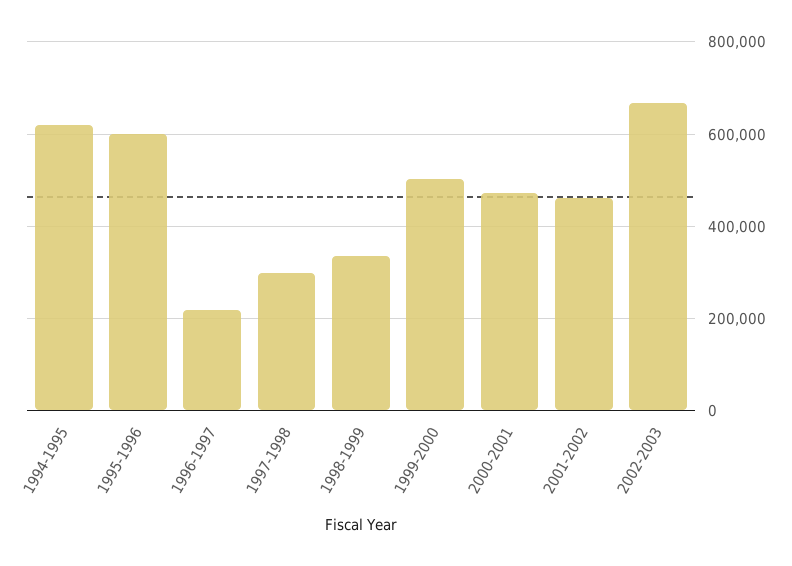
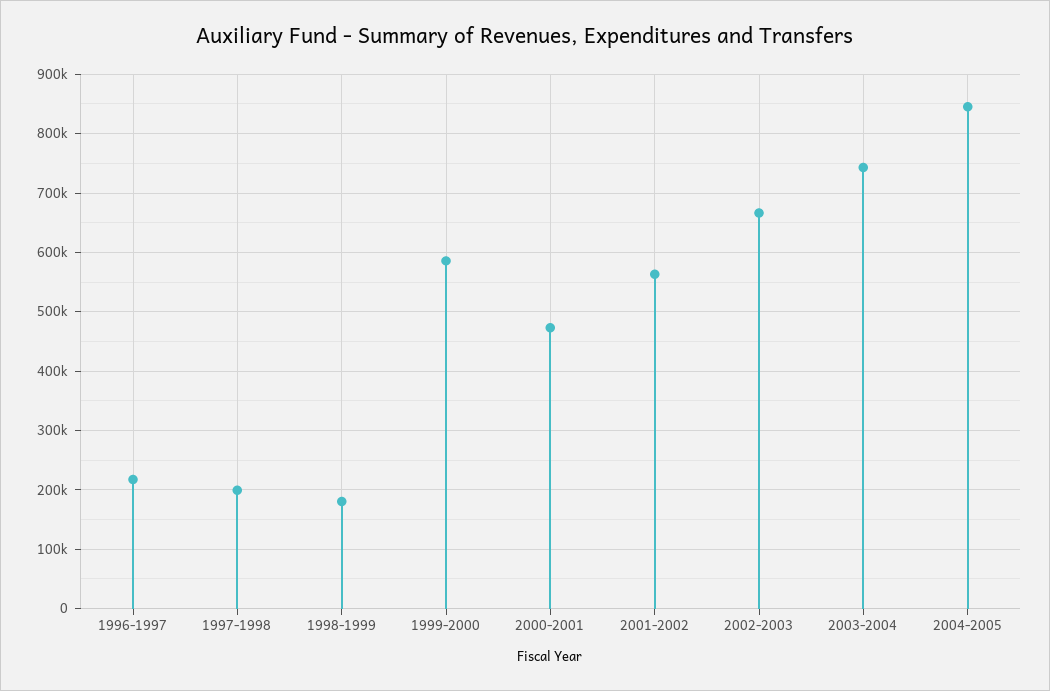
1994-1995: 620000 -> none
1995-1996: 600000 -> none
1997-1998: 300000 -> 200000
1998-1999: 340000 -> 180000
1999-2000: 500000 -> 580000
2001-2002: 460000 -> 560000
2003-2004: none -> 740000
2004-2005: none -> 840000

